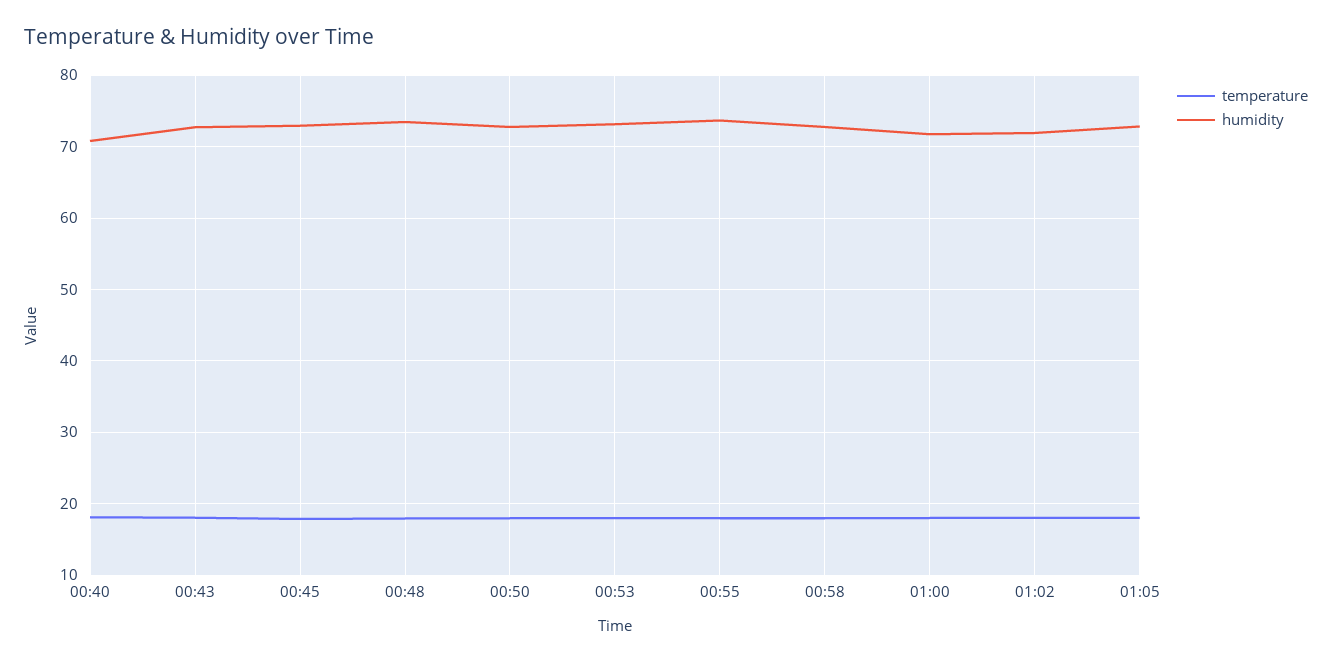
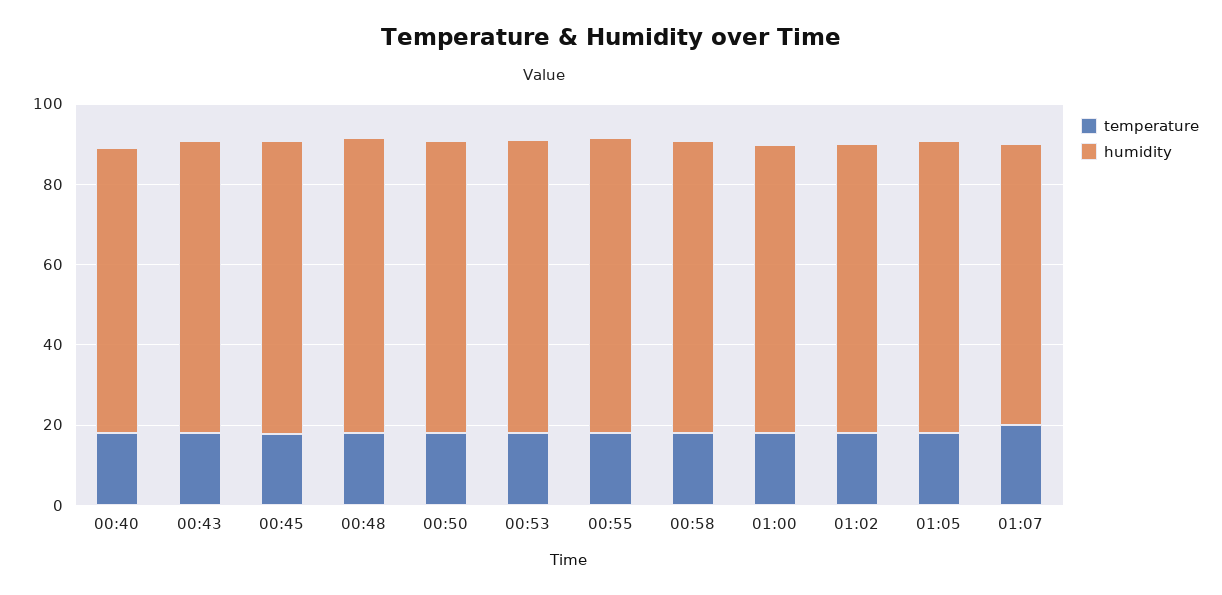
temperature, 01:07: none -> 20
humidity, 01:07: none -> 70

